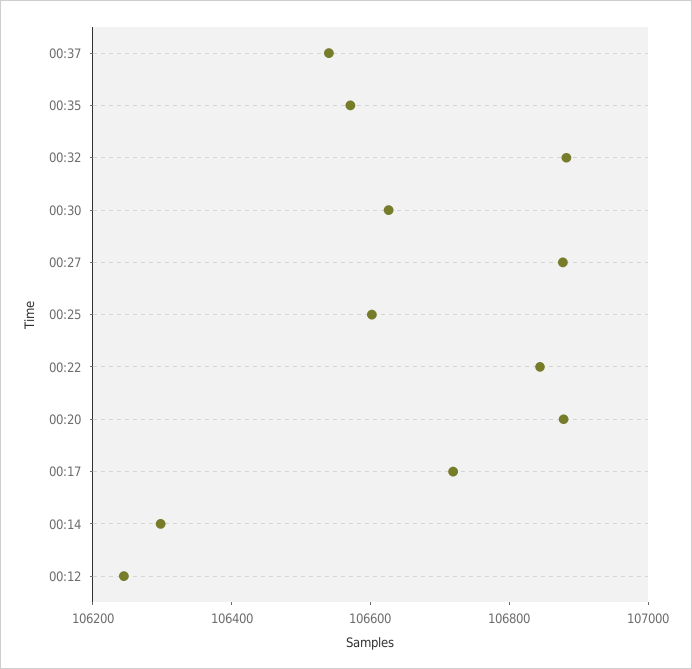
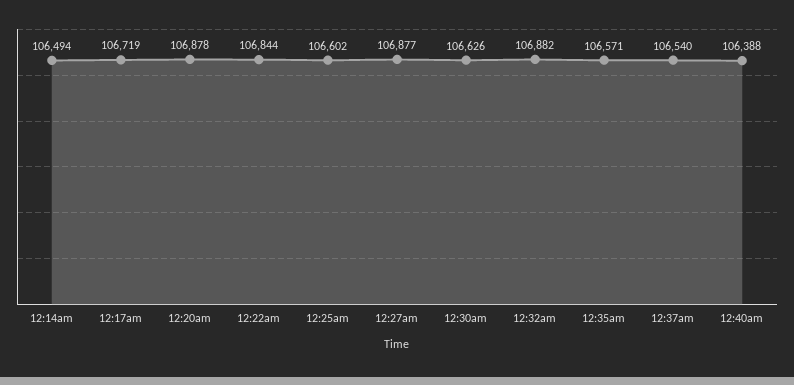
00:14: 106300 -> 106494
00:12: 106250 -> none
12:40am: none -> 106388

